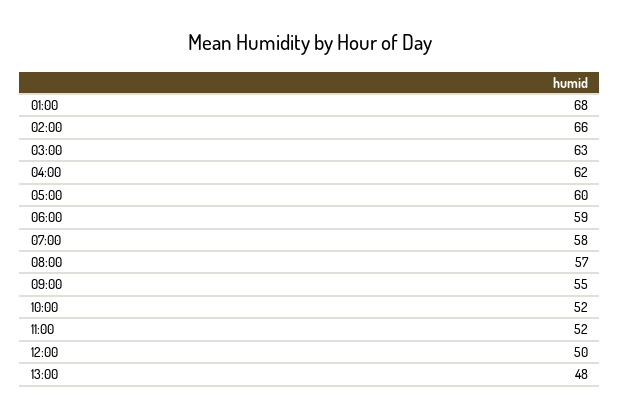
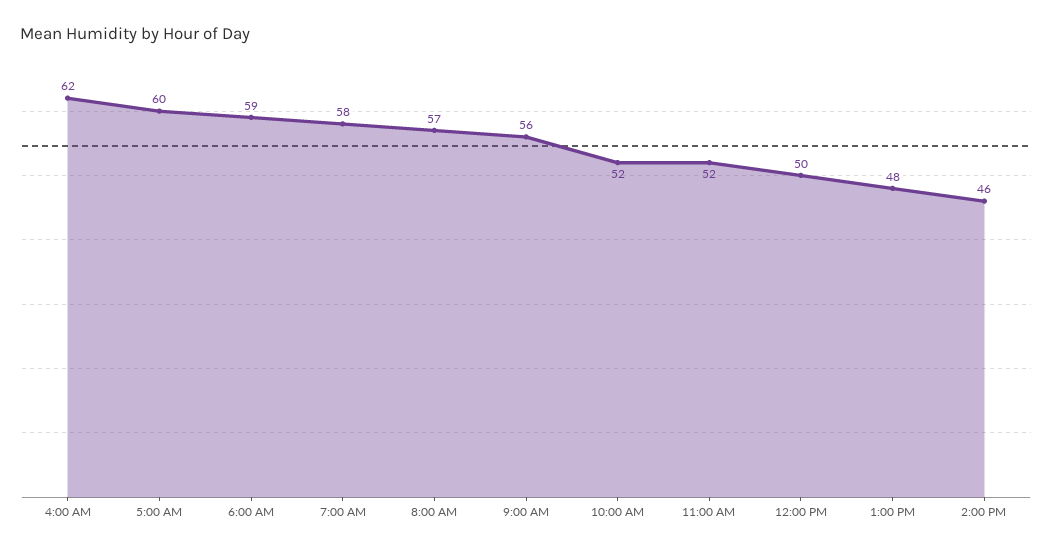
01:00: 68 -> none
02:00: 66 -> none
03:00: 63 -> none
09:00: 55 -> 56
2:00 PM: none -> 46

